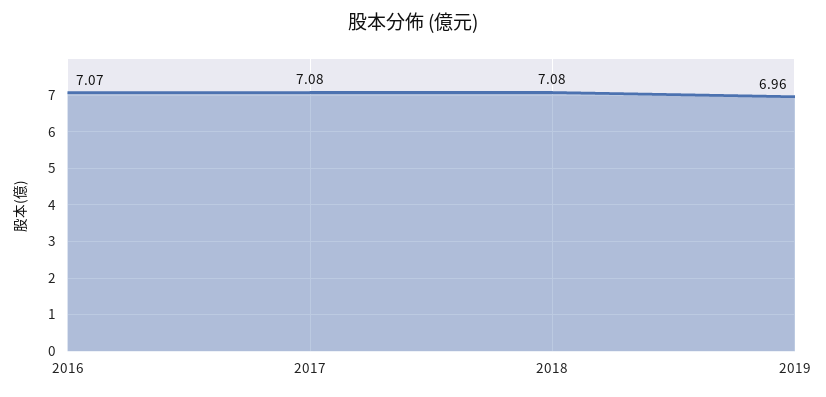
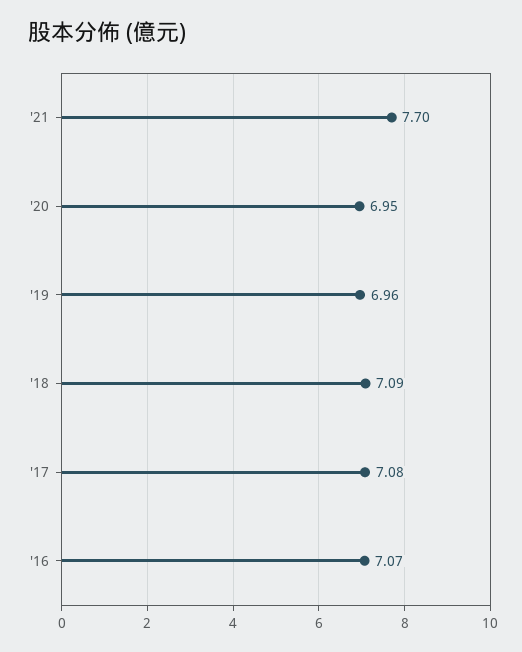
2018: 7.08 -> 7.09
'21: none -> 7.7
'20: none -> 6.95

